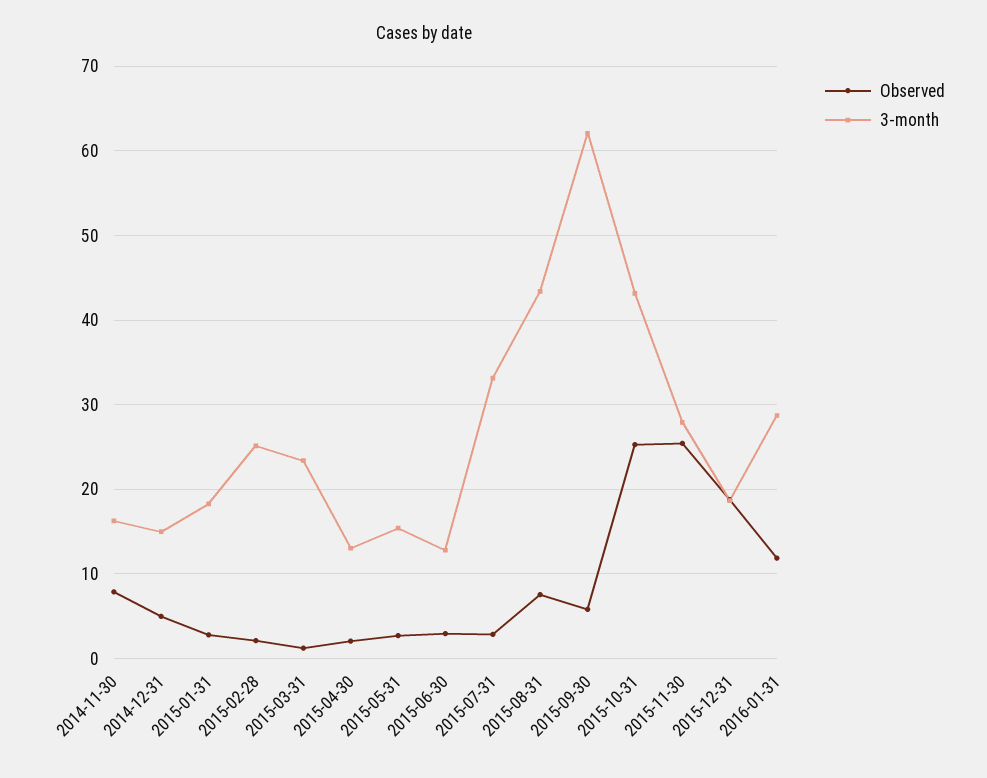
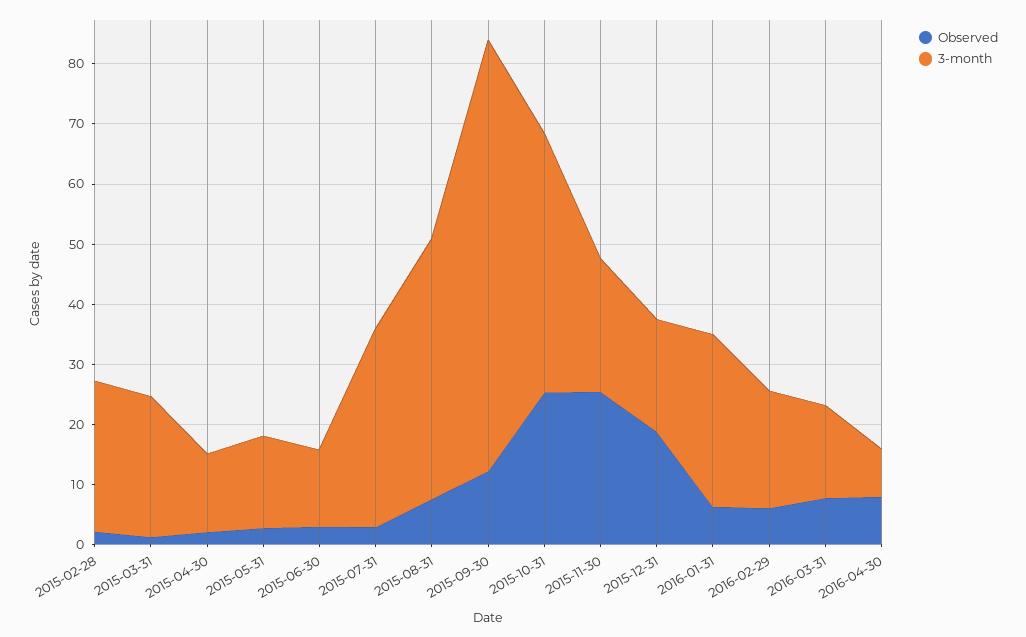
Observed, 2014-11-30: 8 -> none
3-month, 2014-11-30: 16 -> none
Observed, 2014-12-31: 5 -> none
3-month, 2014-12-31: 15 -> none
Observed, 2015-01-31: 3 -> none
3-month, 2015-01-31: 18 -> none
Observed, 2015-09-30: 6 -> 12
3-month, 2015-09-30: 62 -> 72
3-month, 2015-11-30: 28 -> 22
Observed, 2016-01-31: 12 -> 6
Observed, 2016-02-29: none -> 6
3-month, 2016-02-29: none -> 20
Observed, 2016-03-31: none -> 8
3-month, 2016-03-31: none -> 16
Observed, 2016-04-30: none -> 8
3-month, 2016-04-30: none -> 8

